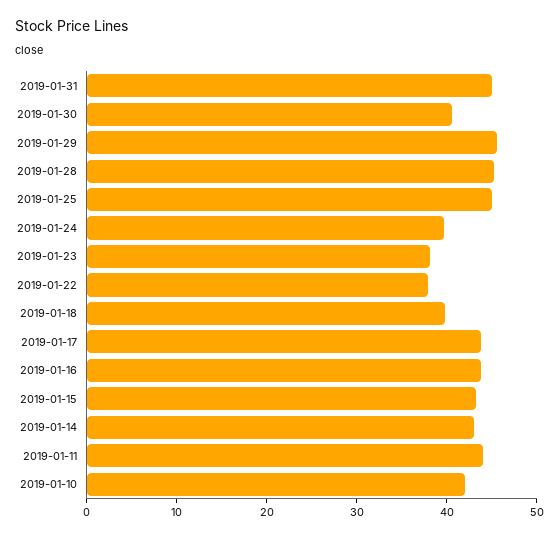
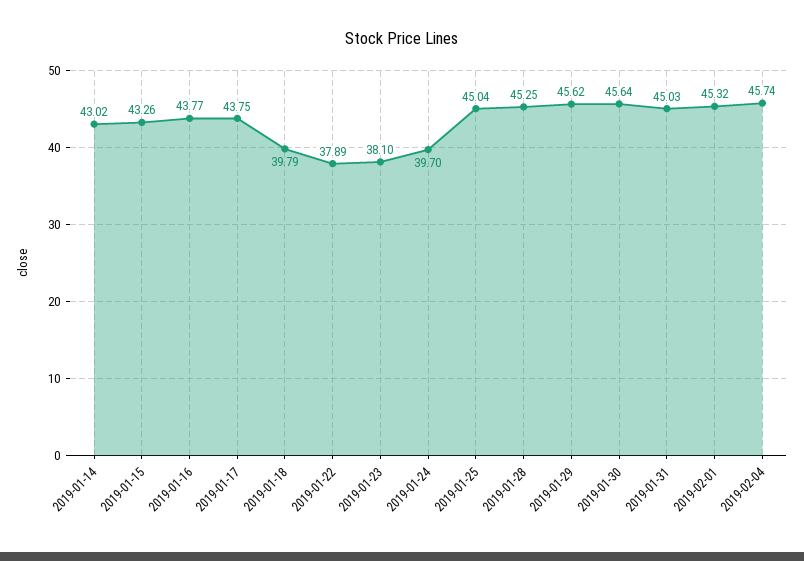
2019-01-30: 40 -> 45.64
2019-01-11: 44 -> none
2019-01-10: 42 -> none
2019-02-01: none -> 45.32
2019-02-04: none -> 45.74

